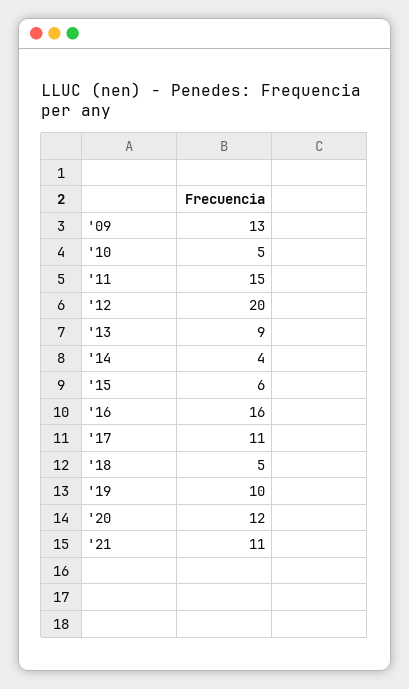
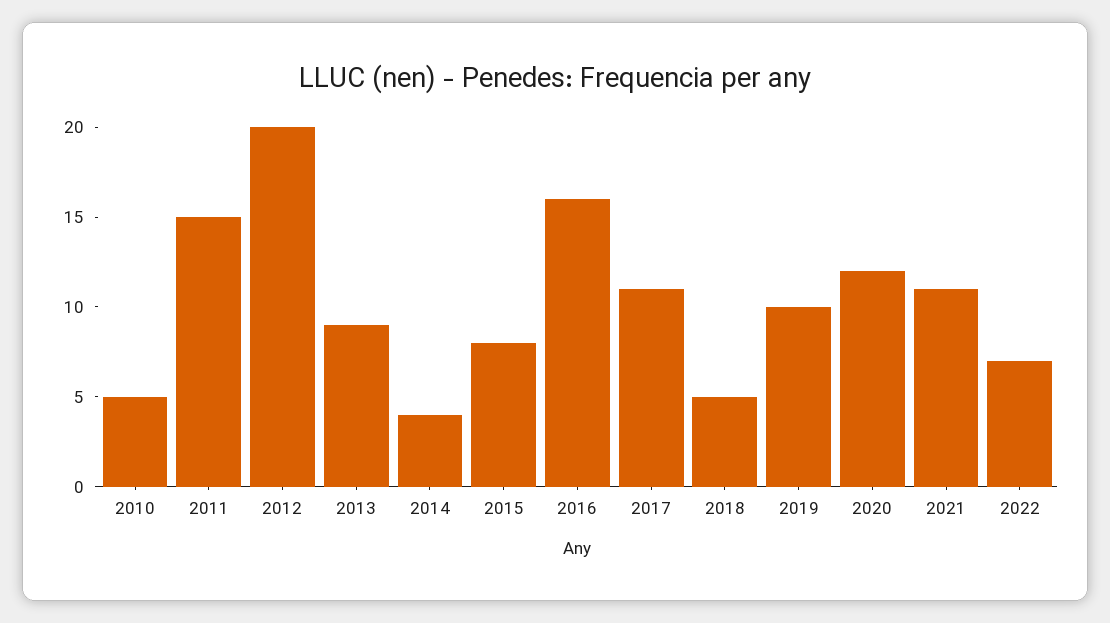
'09: 13 -> none
'15: 6 -> 8
2022: none -> 7

